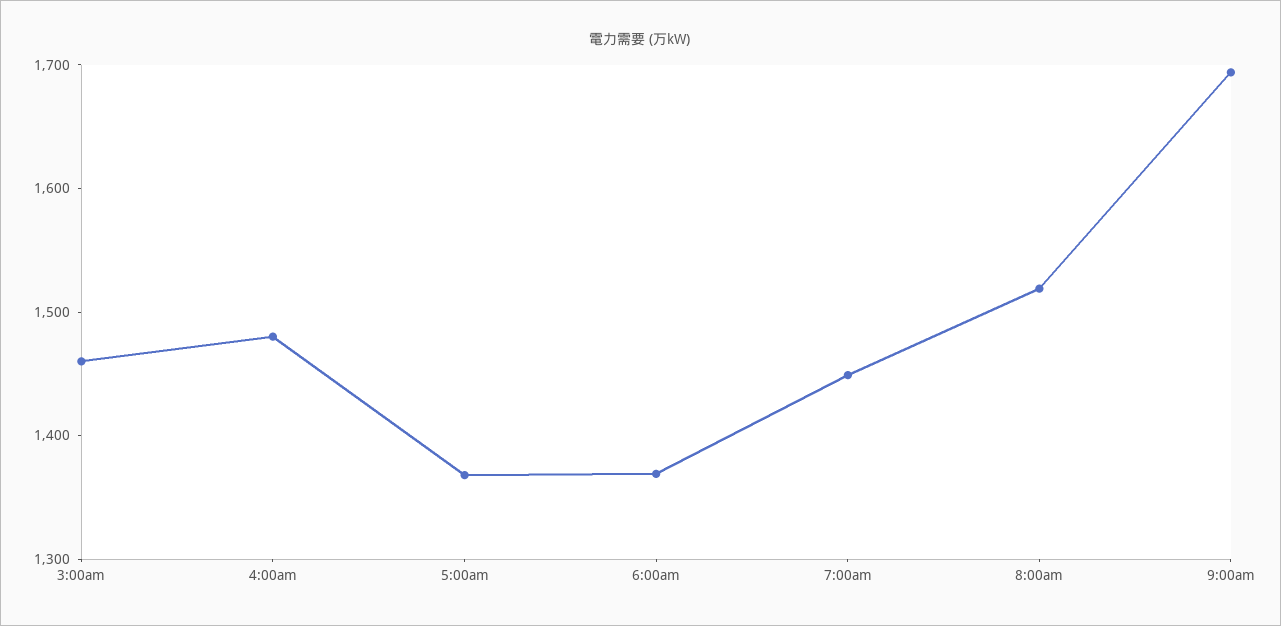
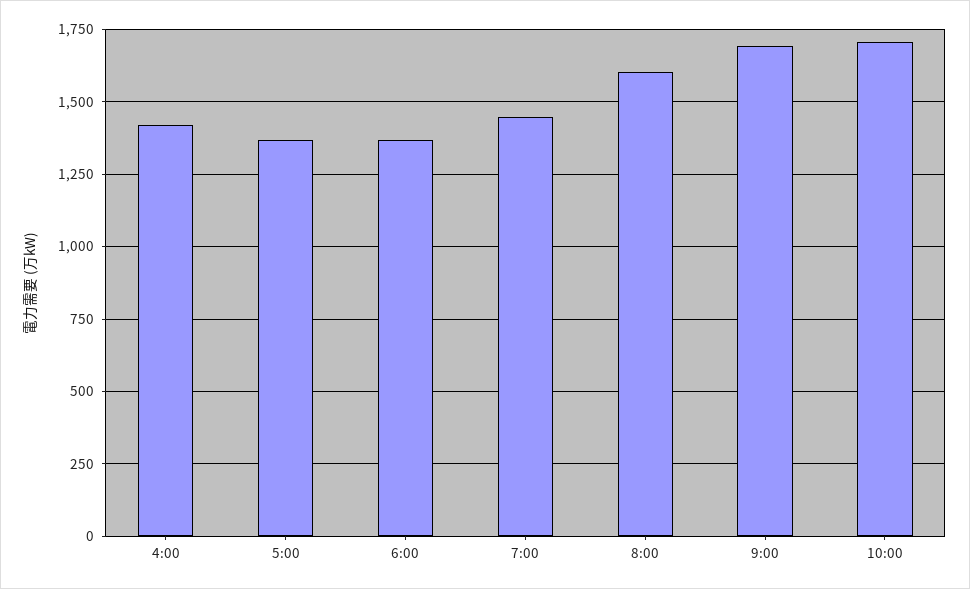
3:00am: 1460 -> none
4:00am: 1480 -> 1425
8:00am: 1520 -> 1600
10:00: none -> 1700

